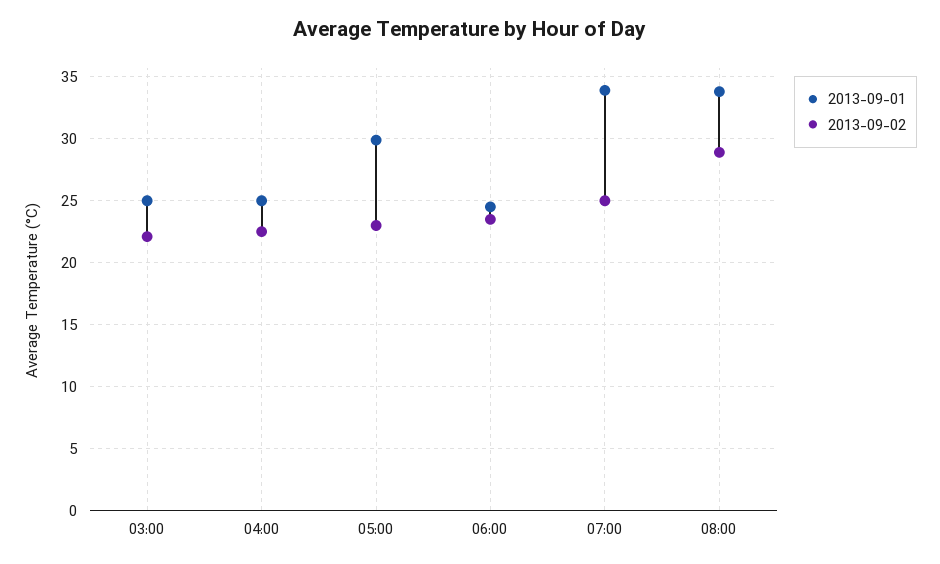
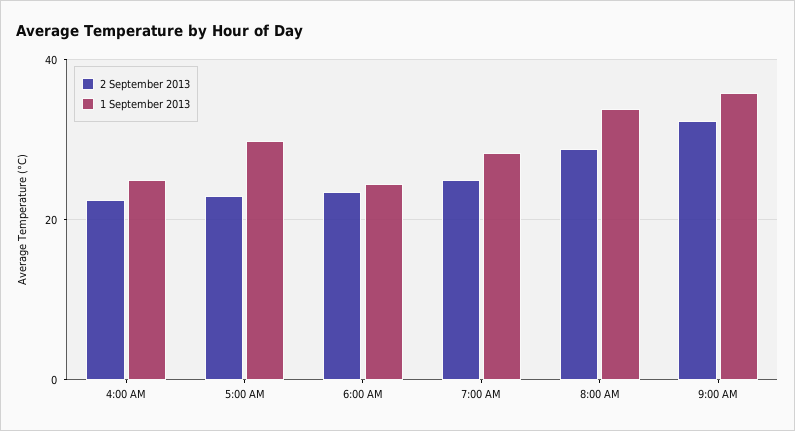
2013-09-01, 03:00: 25 -> none
2013-09-02, 03:00: 22 -> none
2013-09-01, 07:00: 34 -> 28
2013-09-02, 9:00 AM: none -> 32
2013-09-01, 9:00 AM: none -> 36

